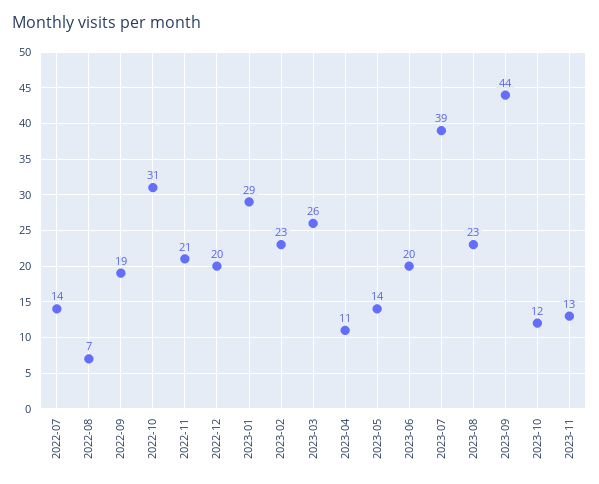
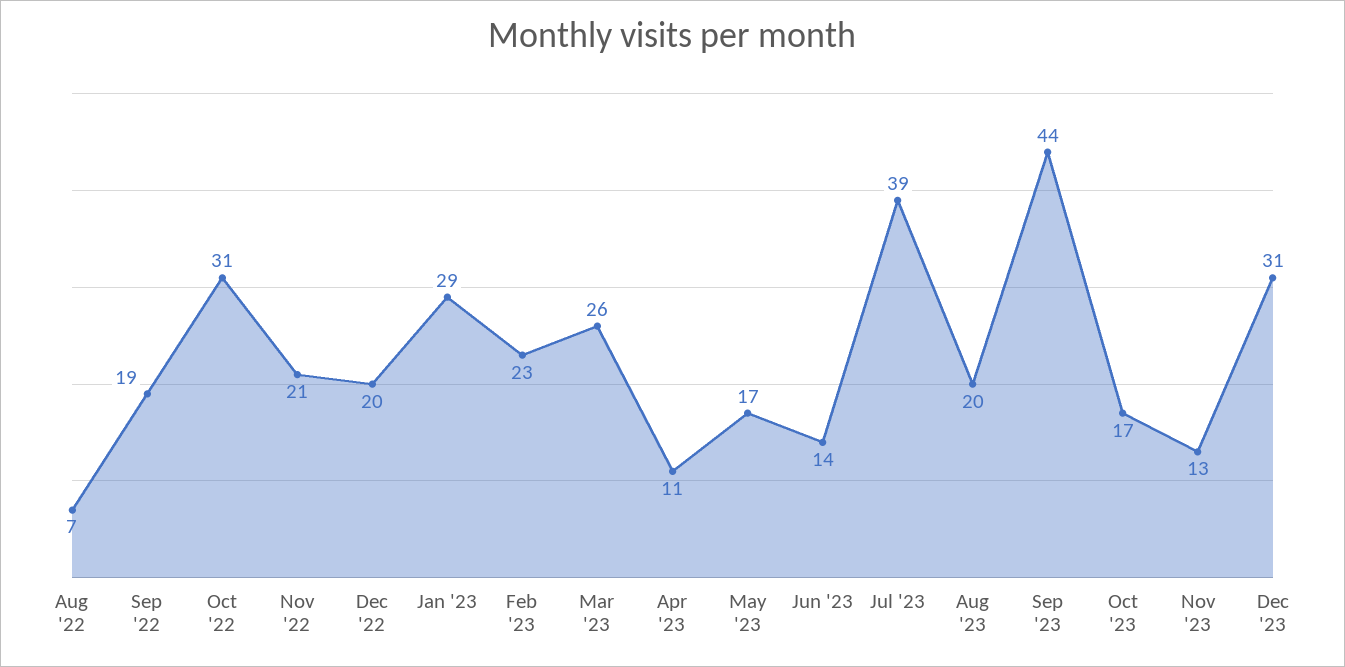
2022-07: 14 -> none
2023-05: 14 -> 17
2023-06: 20 -> 14
2023-08: 23 -> 20
2023-10: 12 -> 17
Dec '23: none -> 31

